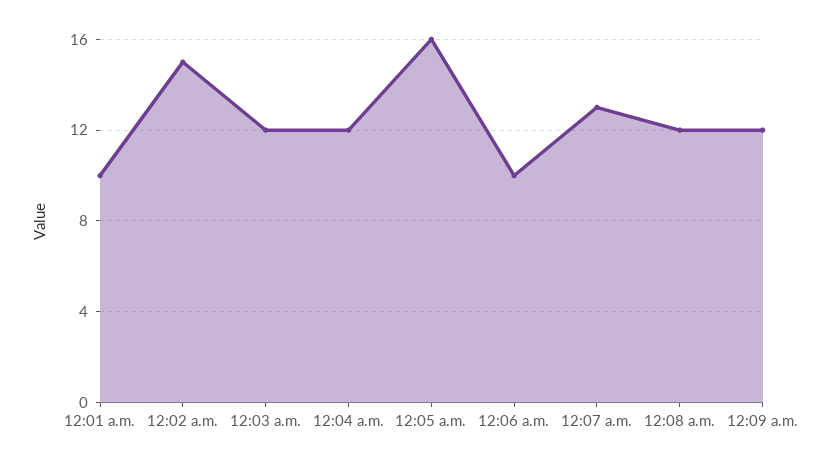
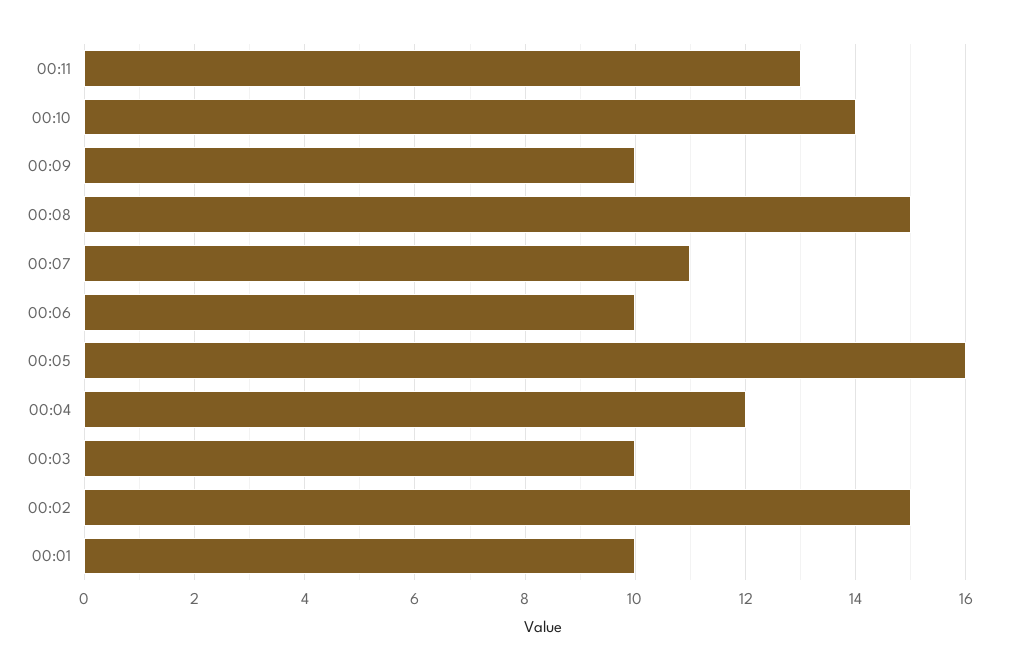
12:03 a.m.: 12 -> 10
12:07 a.m.: 13 -> 11
12:08 a.m.: 12 -> 15
12:09 a.m.: 12 -> 10
00:11: none -> 13
00:10: none -> 14

